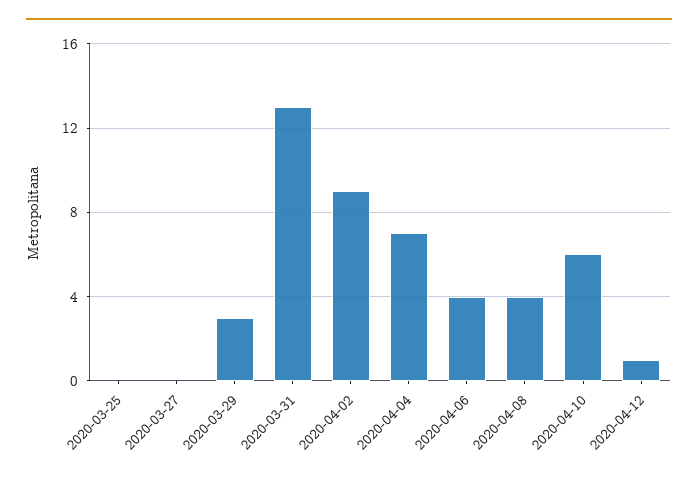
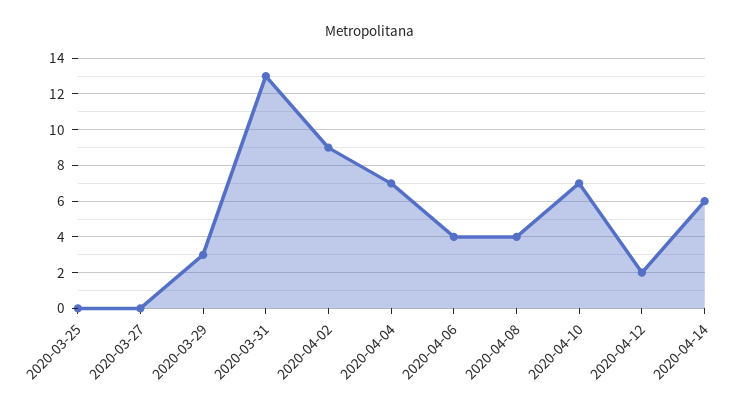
2020-04-10: 6 -> 7
2020-04-12: 1 -> 2
2020-04-14: none -> 6

